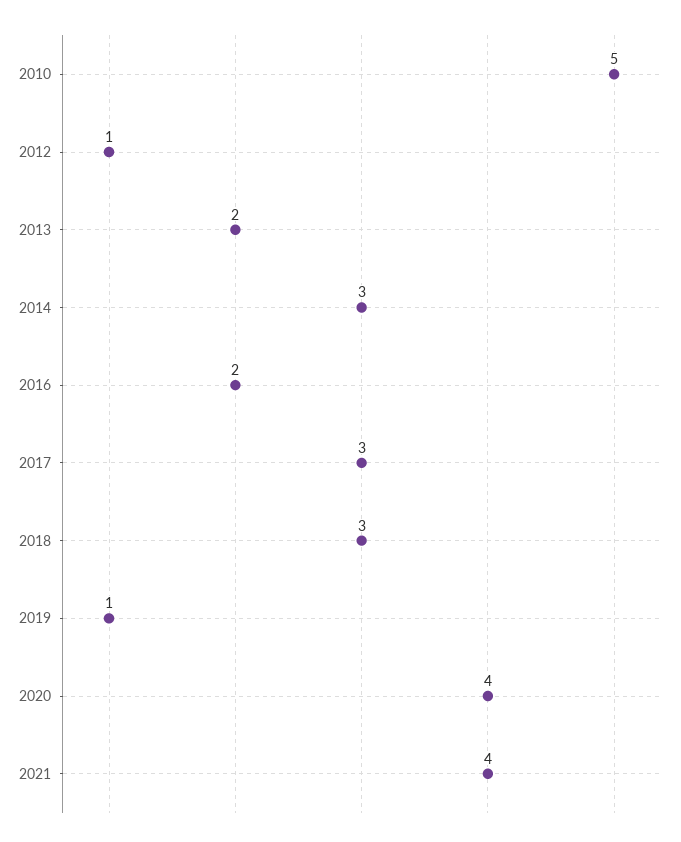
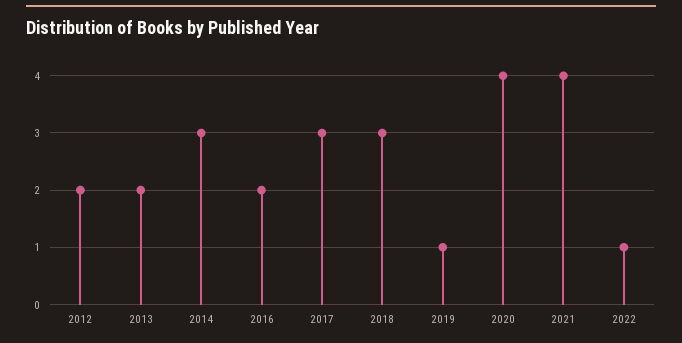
2010: 5 -> none
2012: 1 -> 2
2022: none -> 1

